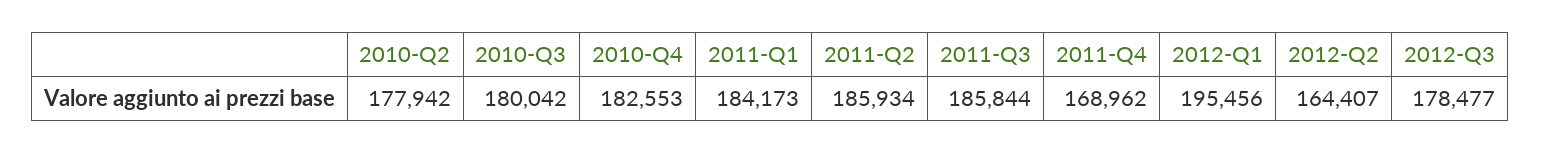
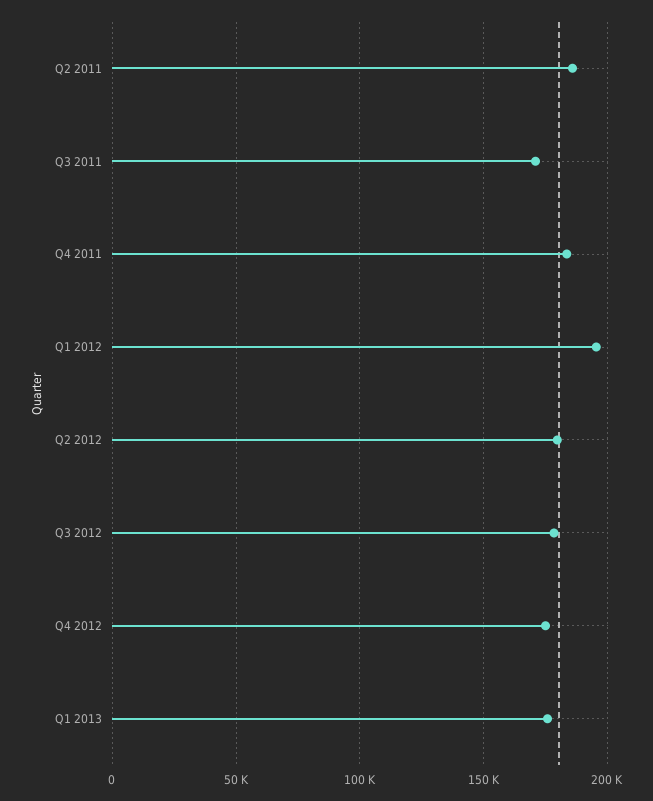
2010-Q2: 177942 -> none
2010-Q3: 180042 -> none
2010-Q4: 182553 -> none
2011-Q1: 184173 -> none
2011-Q3: 185844 -> 170000
2011-Q4: 168962 -> 185000
2012-Q2: 164407 -> 180000
Q4 2012: none -> 175000
Q1 2013: none -> 175000

